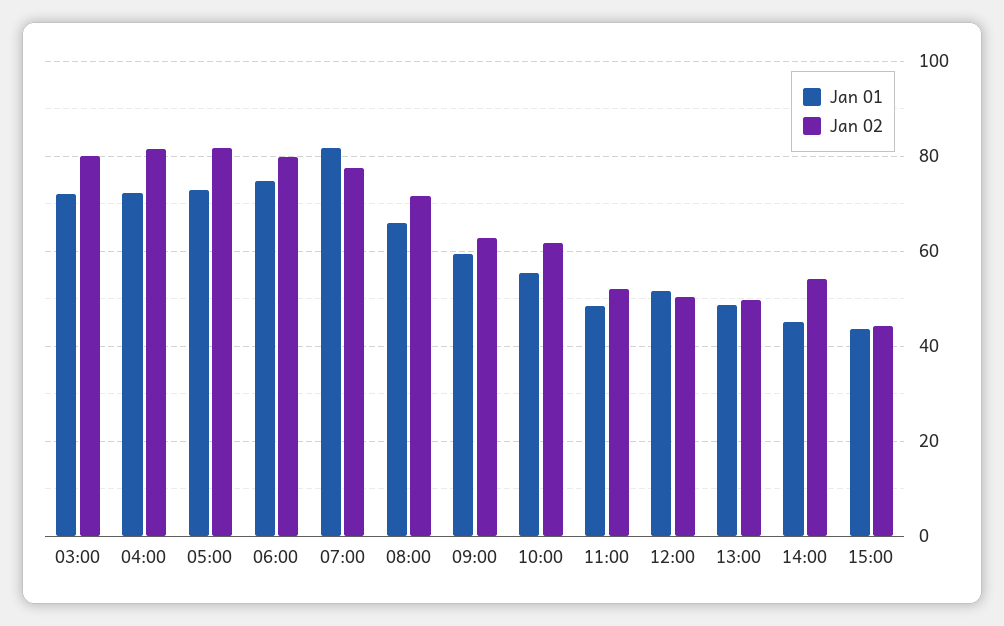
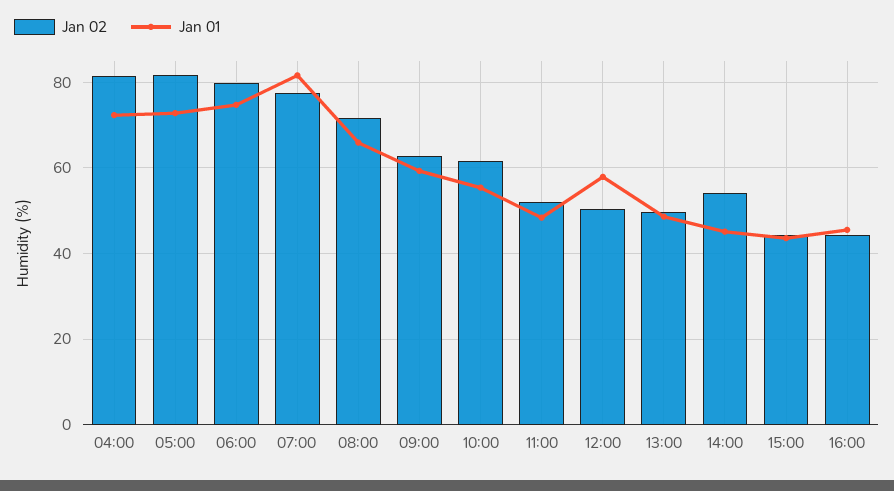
Jan 01, 03:00: 72 -> none
Jan 02, 03:00: 80 -> none
Jan 01, 12:00: 52 -> 58
Jan 02, 16:00: none -> 44
Jan 01, 16:00: none -> 46

